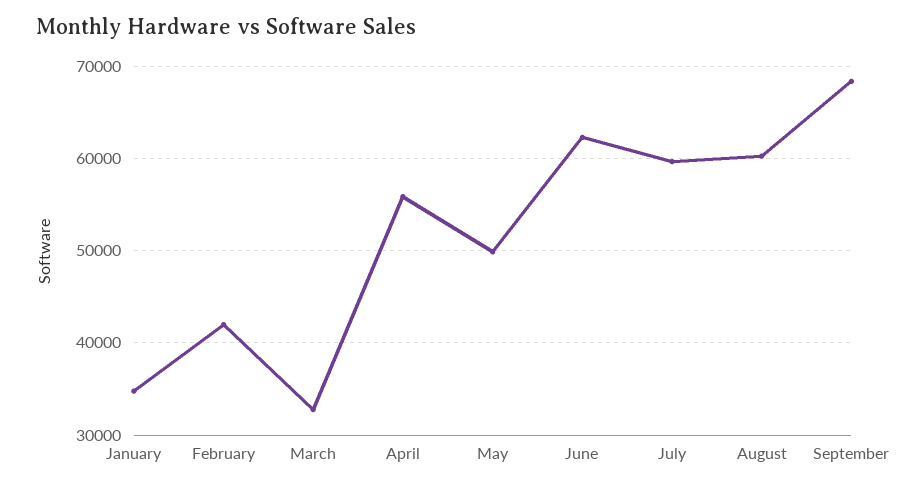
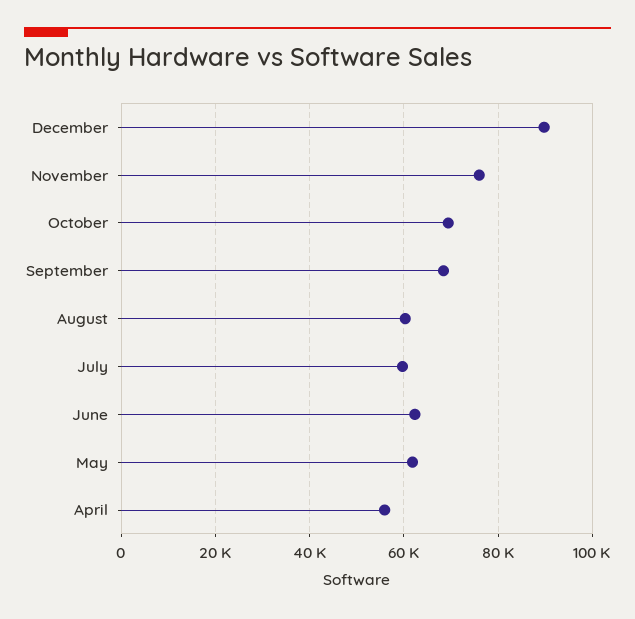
January: 35000 -> none
February: 42000 -> none
March: 33000 -> none
May: 50000 -> 62000
December: none -> 90000
November: none -> 76000
October: none -> 70000

